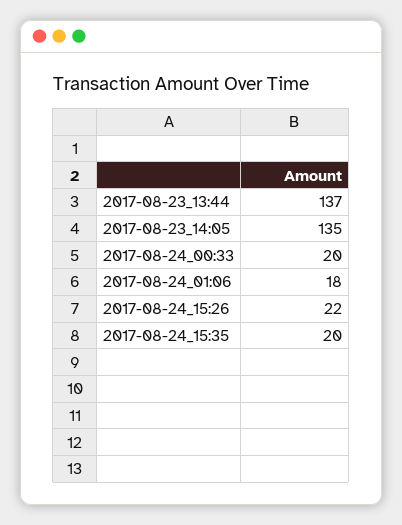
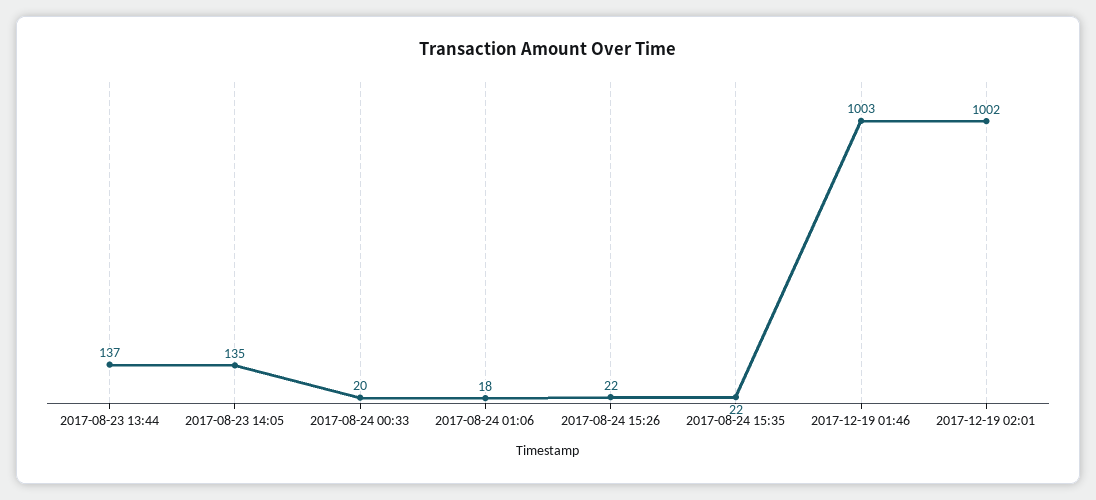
2017-08-24_15:35: 20 -> 22
2017-12-19 01:46: none -> 1003
2017-12-19 02:01: none -> 1002

